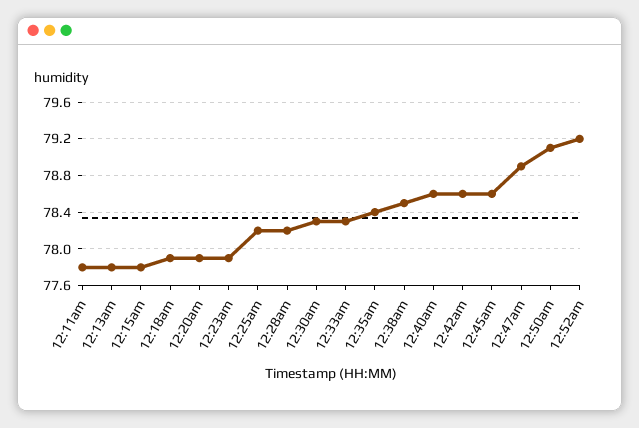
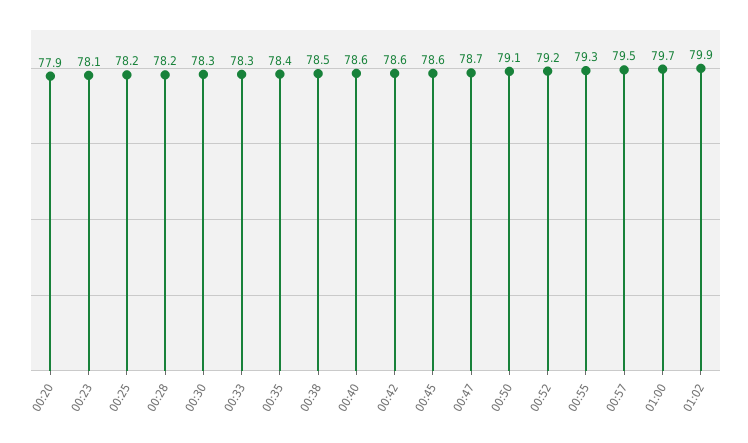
12:11am: 77.8 -> none
12:13am: 77.8 -> none
12:15am: 77.8 -> none
12:18am: 77.9 -> none
12:23am: 77.9 -> 78.1
12:47am: 78.9 -> 78.7
00:55: none -> 79.3
00:57: none -> 79.5
01:00: none -> 79.7
01:02: none -> 79.9

